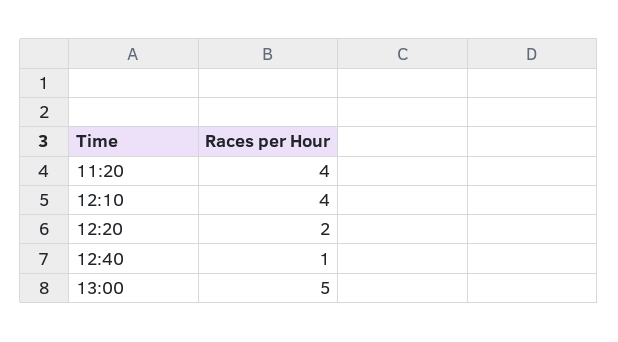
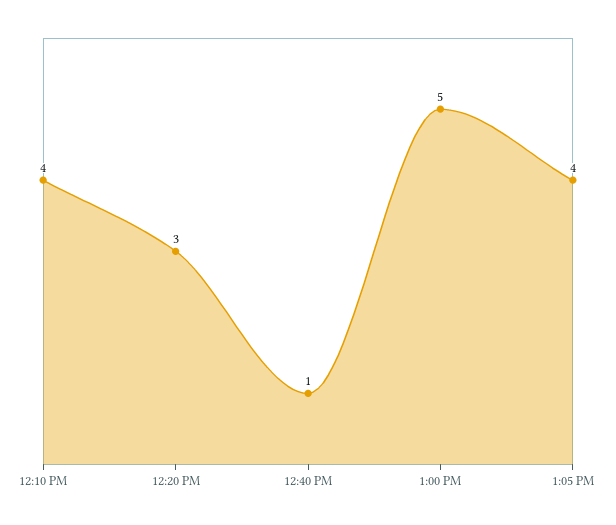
11:20: 4 -> none
12:20: 2 -> 3
1:05 PM: none -> 4

